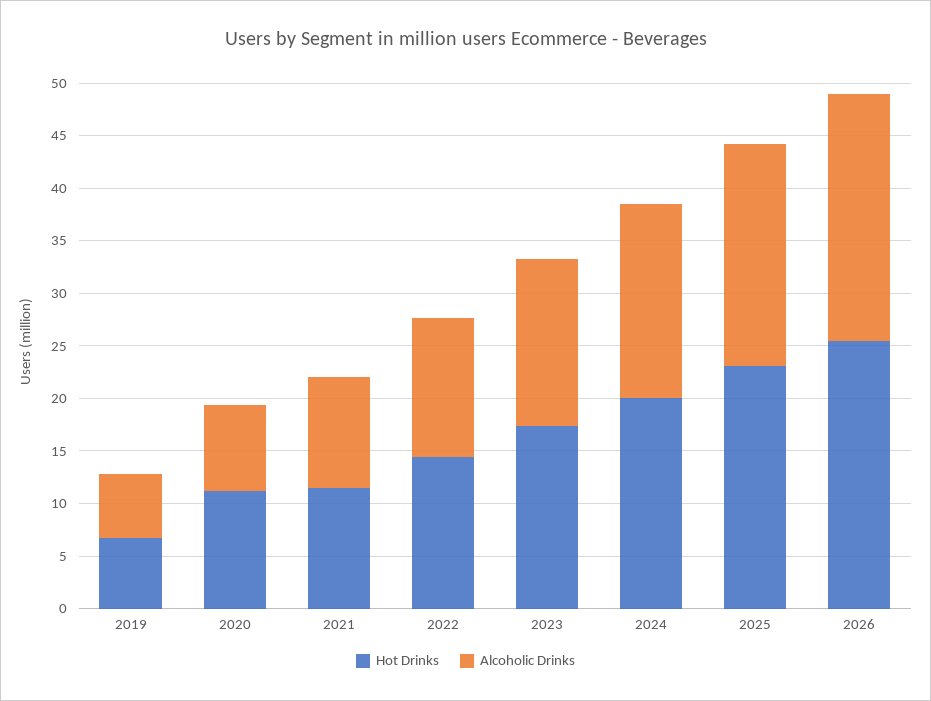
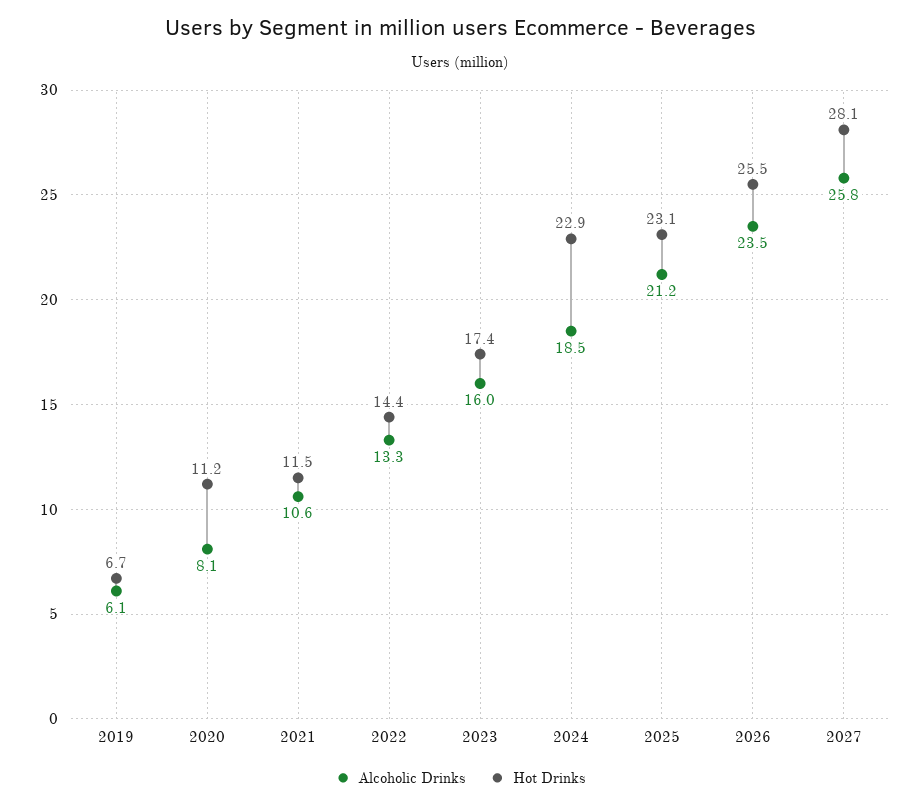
Hot Drinks, 2024: 20 -> 22.9
Alcoholic Drinks, 2027: none -> 25.8
Hot Drinks, 2027: none -> 28.1

